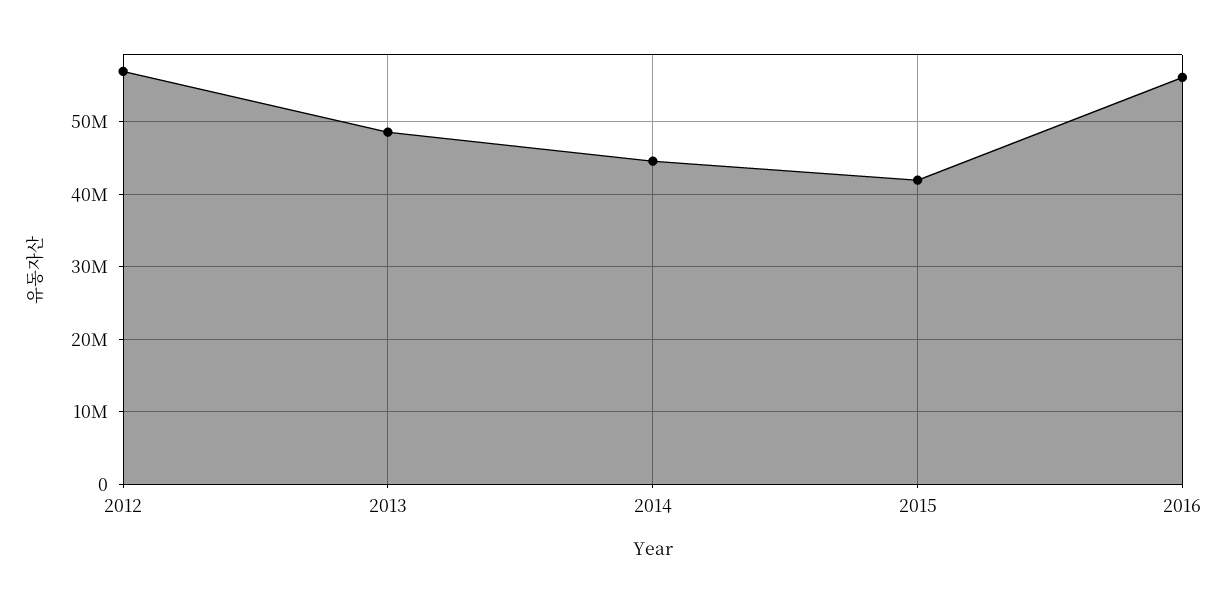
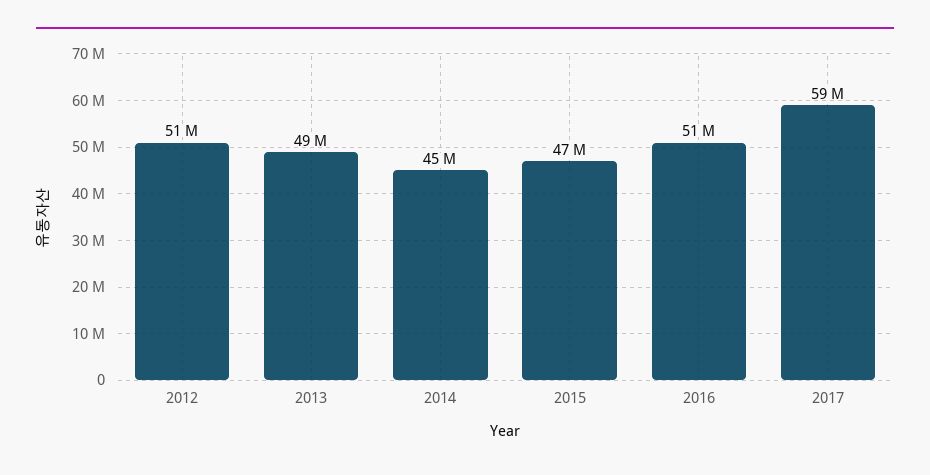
2012: 57000000 -> 51000000
2015: 42000000 -> 47000000
2016: 56000000 -> 51000000
2017: none -> 59000000

